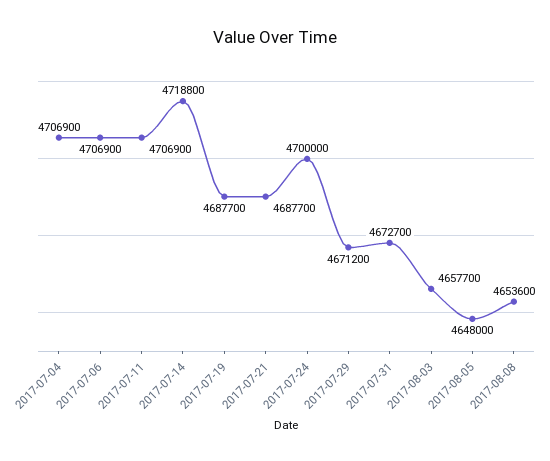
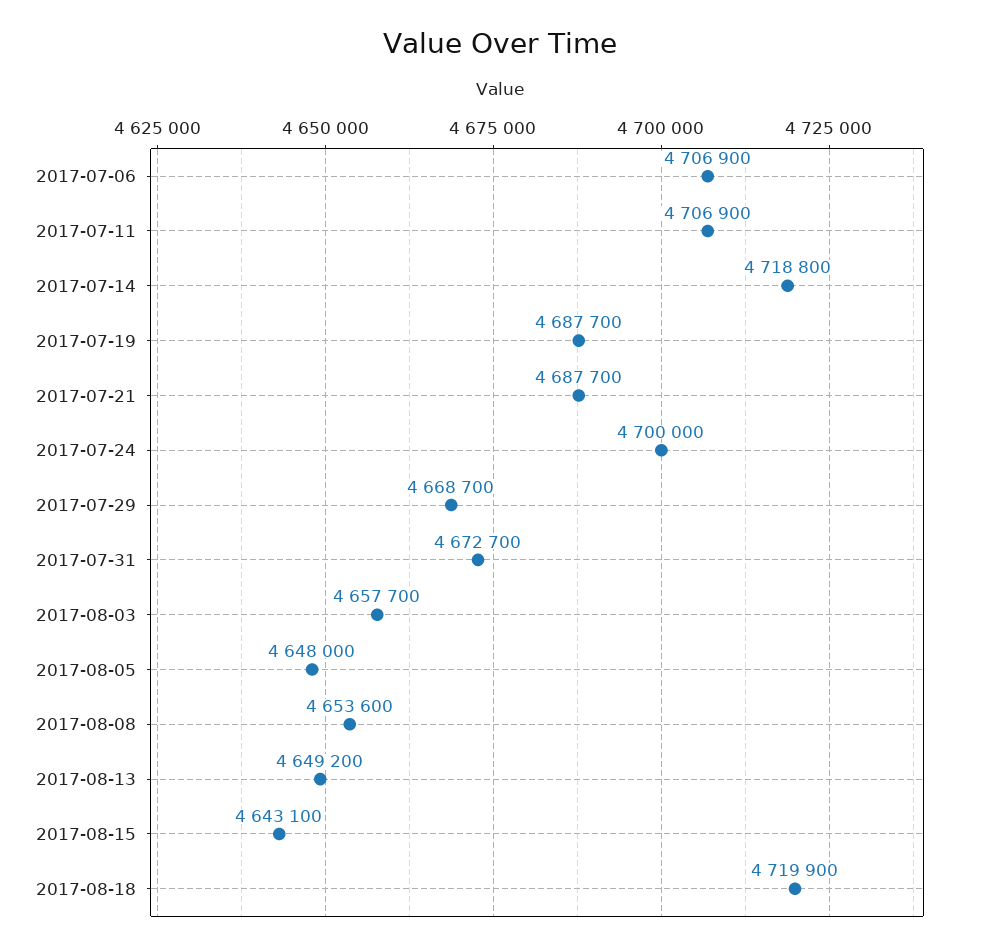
2017-07-04: 4706900 -> none
2017-07-29: 4671200 -> 4668700
2017-08-13: none -> 4649200
2017-08-15: none -> 4643100
2017-08-18: none -> 4719900

